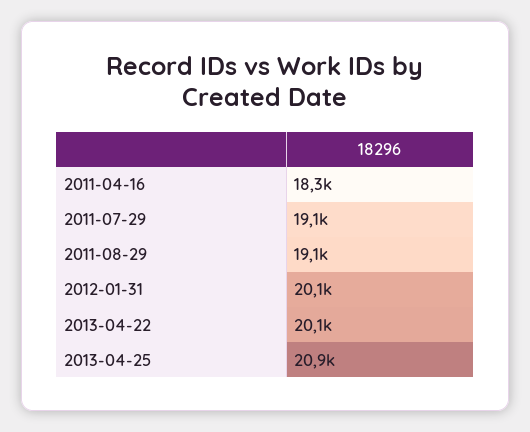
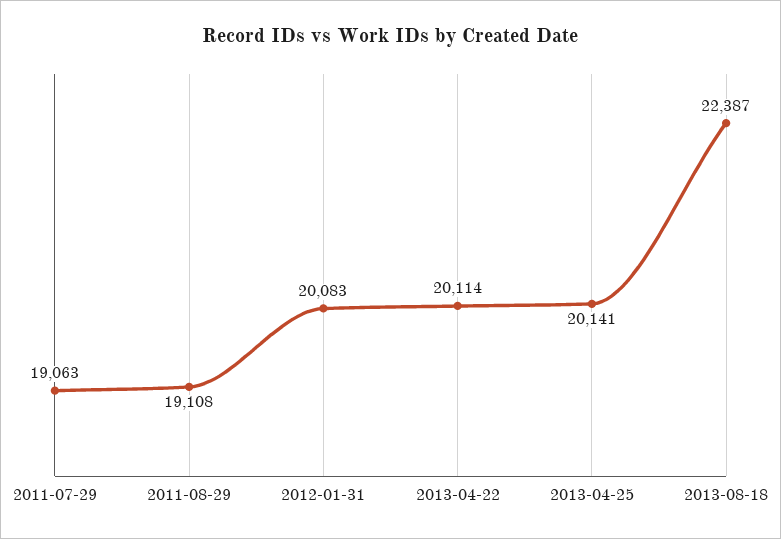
2011-04-16: 18300 -> none
2013-04-25: 20900 -> 20141
2013-08-18: none -> 22387

